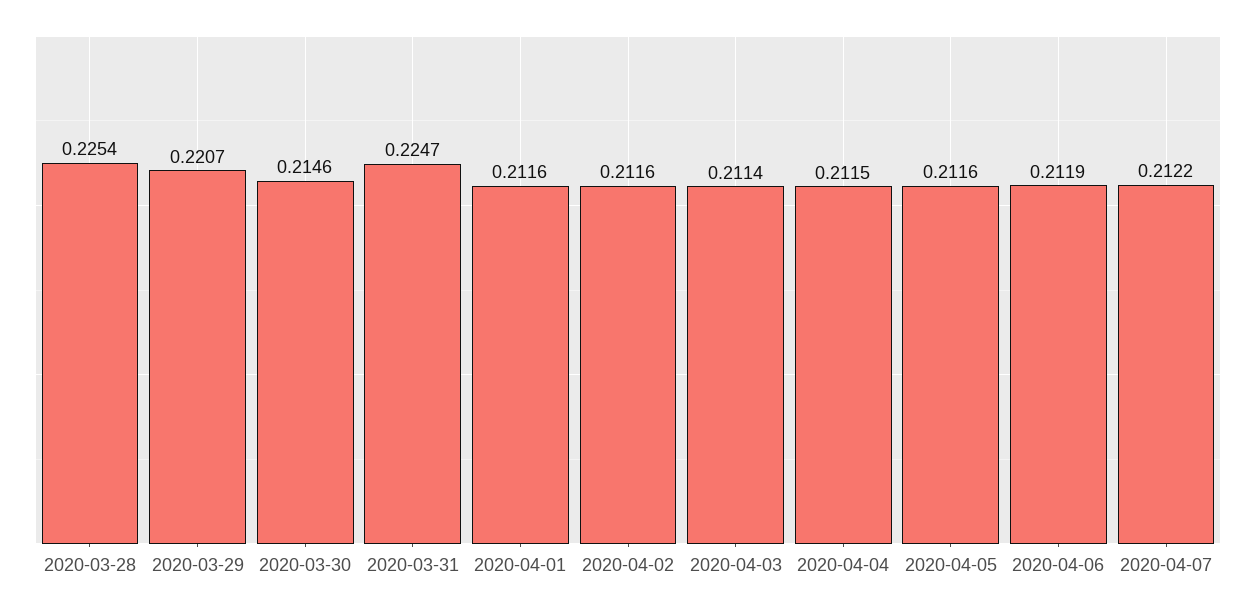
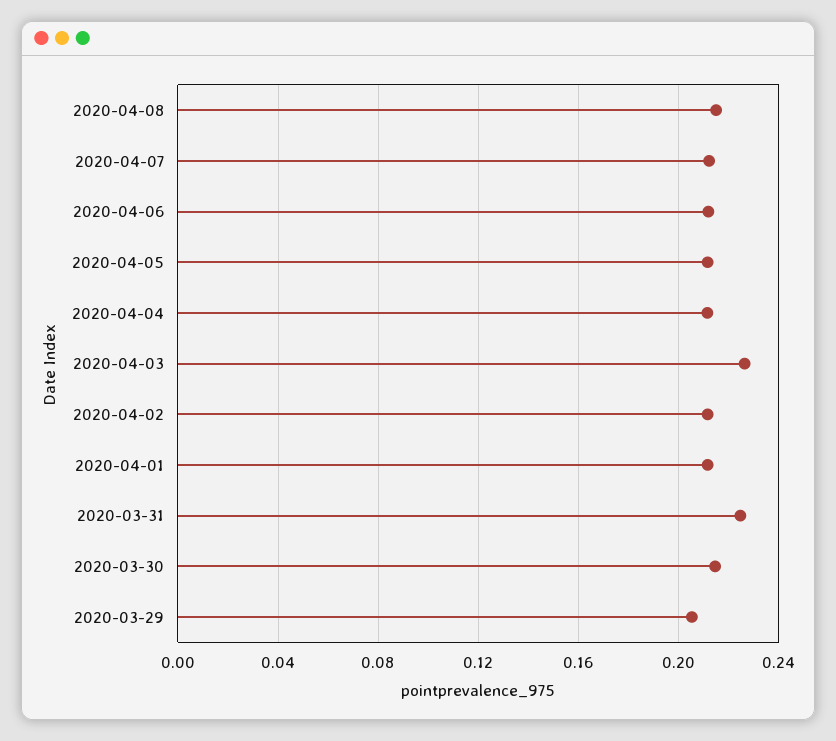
2020-03-28: 0.2254 -> none
2020-03-29: 0.2207 -> 0.205
2020-04-03: 0.2114 -> 0.225
2020-04-08: none -> 0.215

